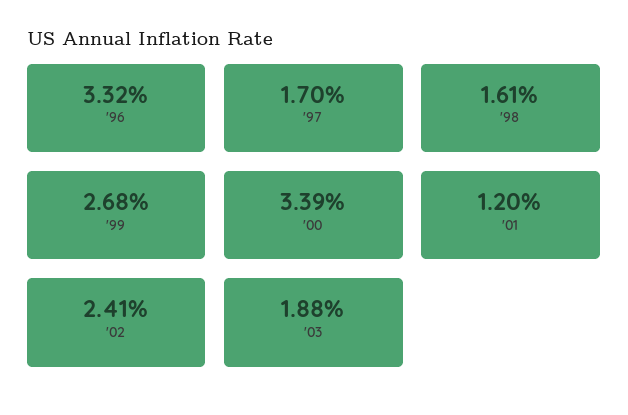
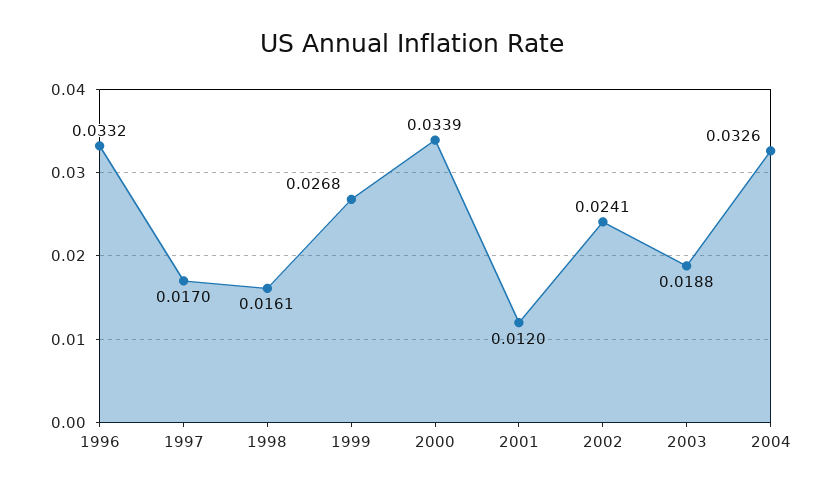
2004: none -> 0.0326

